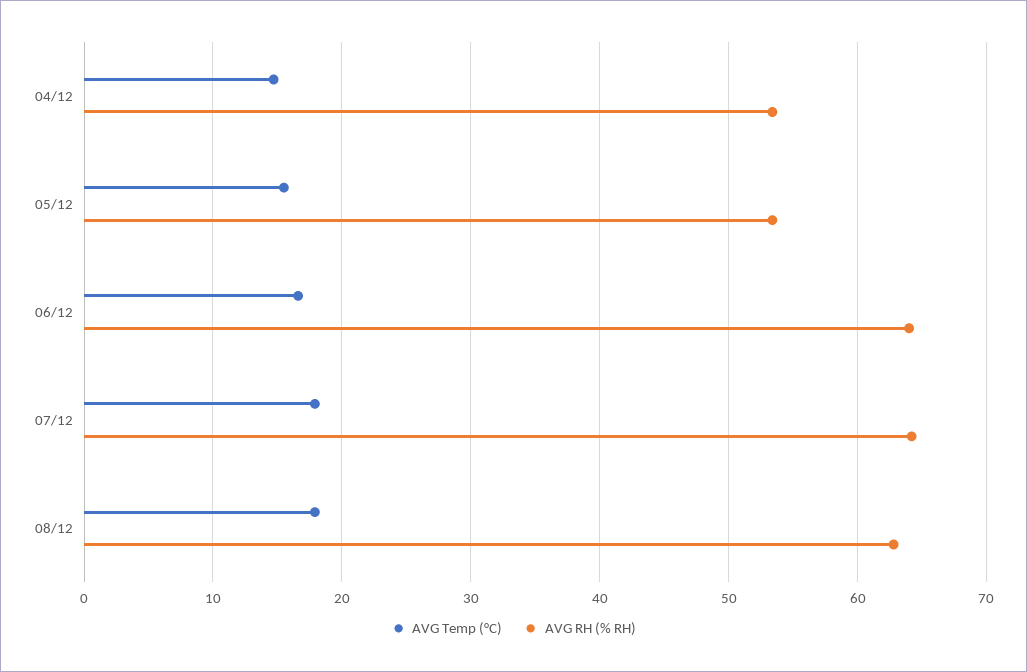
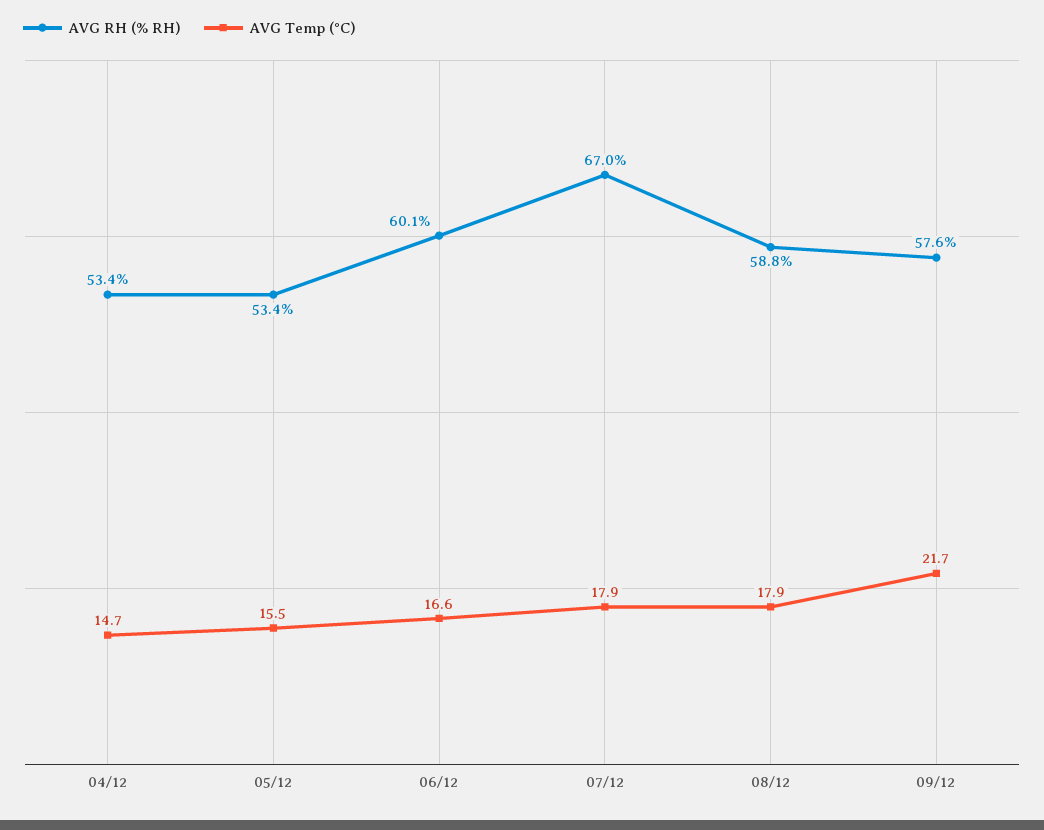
AVG RH (% RH), 06/12: 64 -> 60.1
AVG RH (% RH), 07/12: 64 -> 67
AVG RH (% RH), 08/12: 63 -> 58.8
AVG RH (% RH), 09/12: none -> 57.6
AVG Temp (°C), 09/12: none -> 21.7

